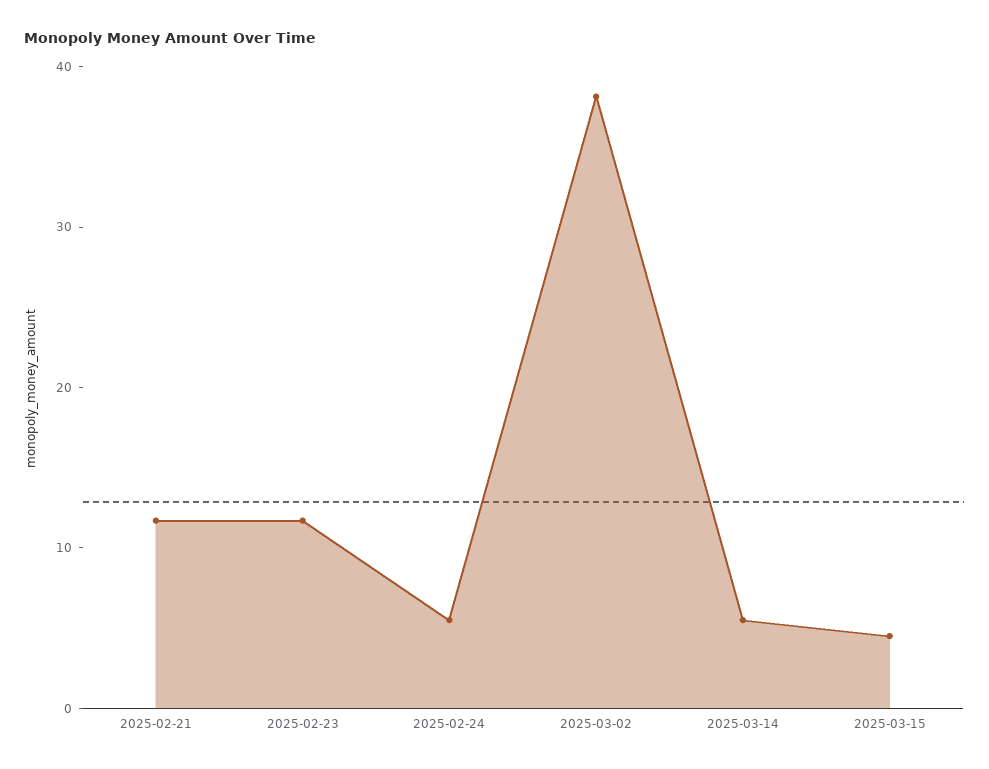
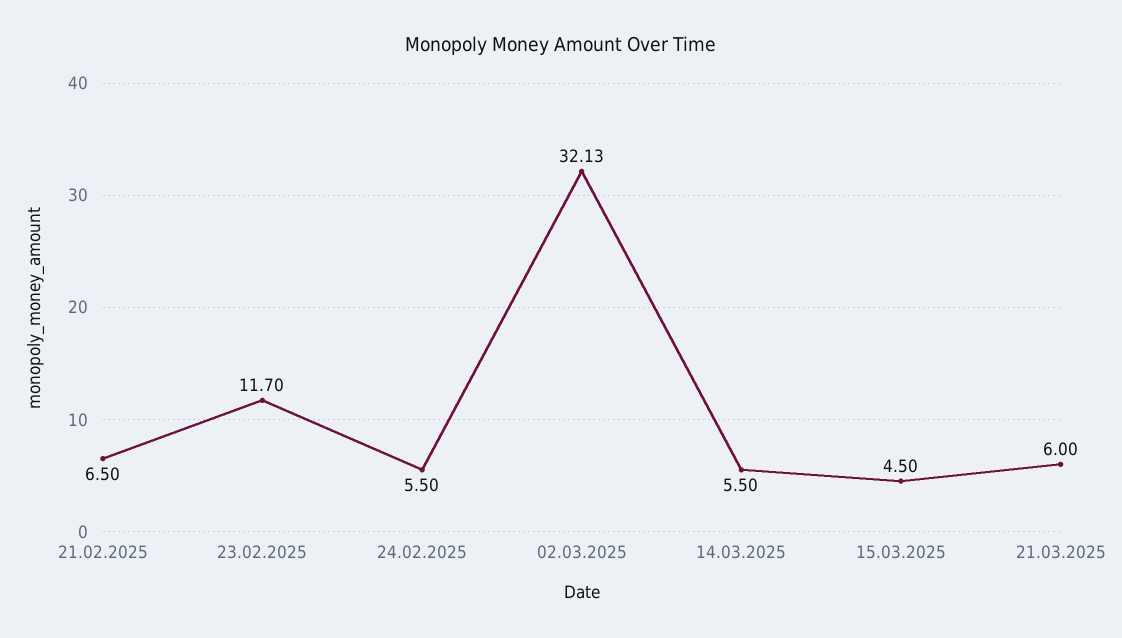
2025-02-21: 12 -> 6.5
2025-03-02: 38 -> 32.13
21.03.2025: none -> 6

